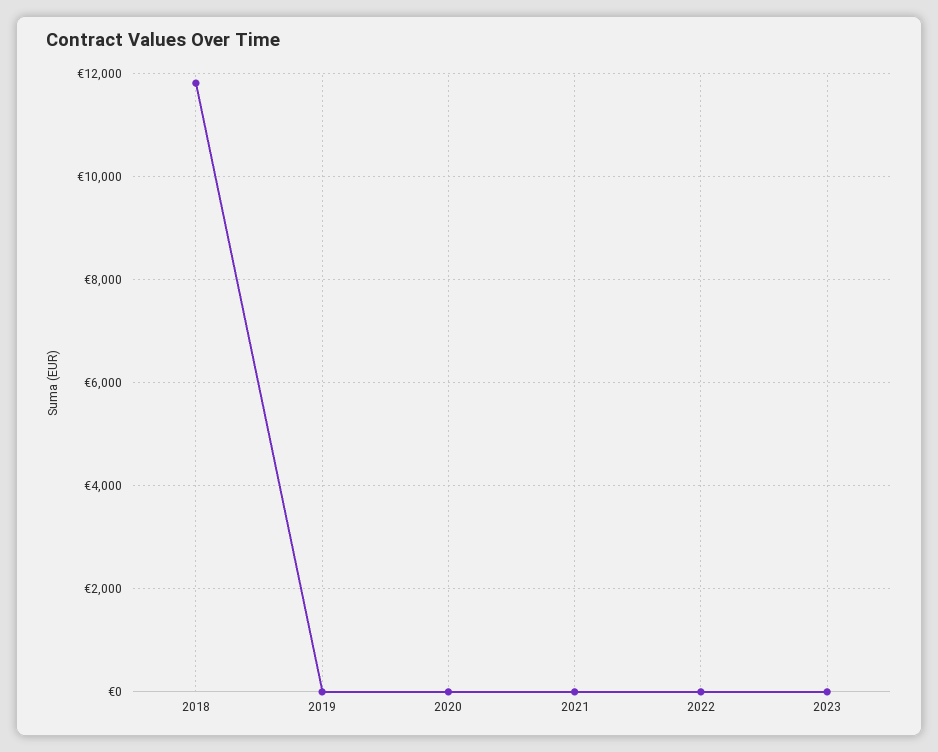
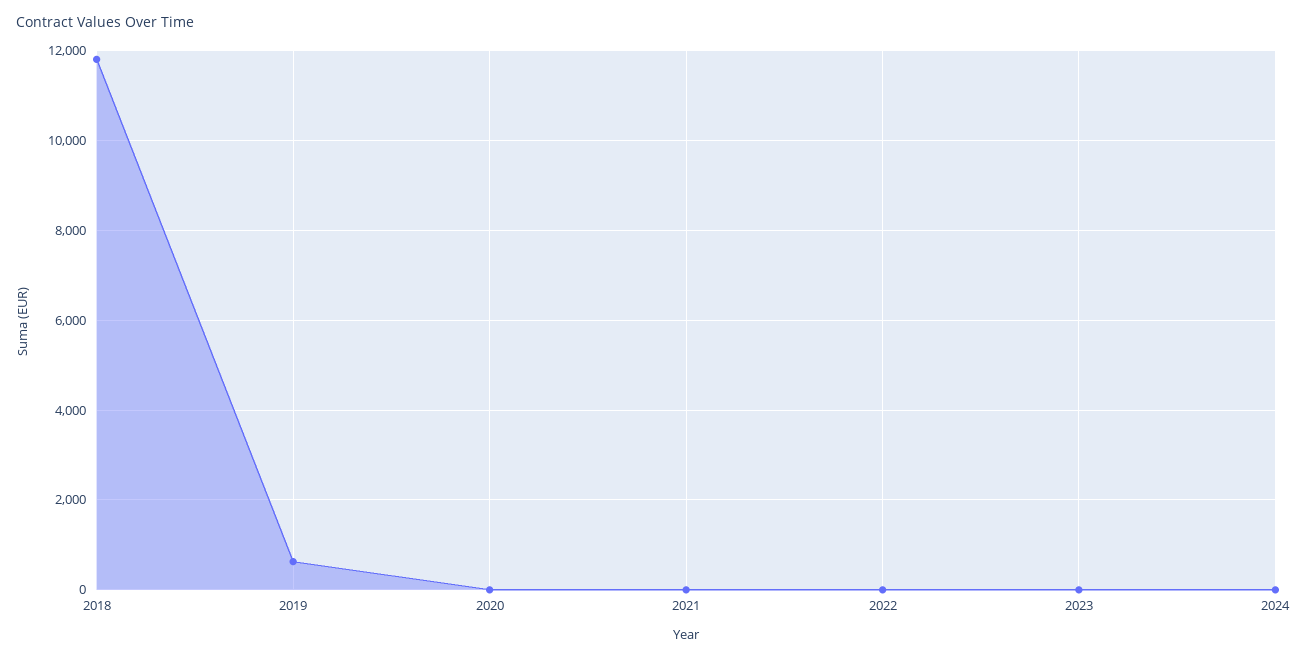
2019: 0 -> 600
2024: none -> 0

